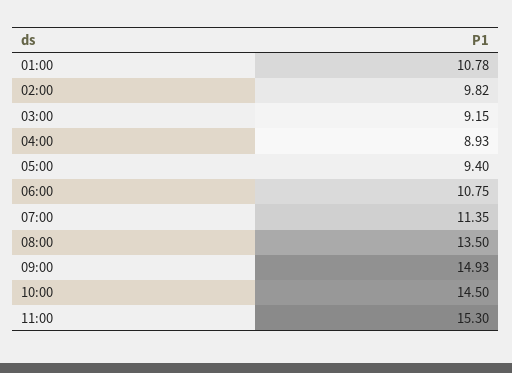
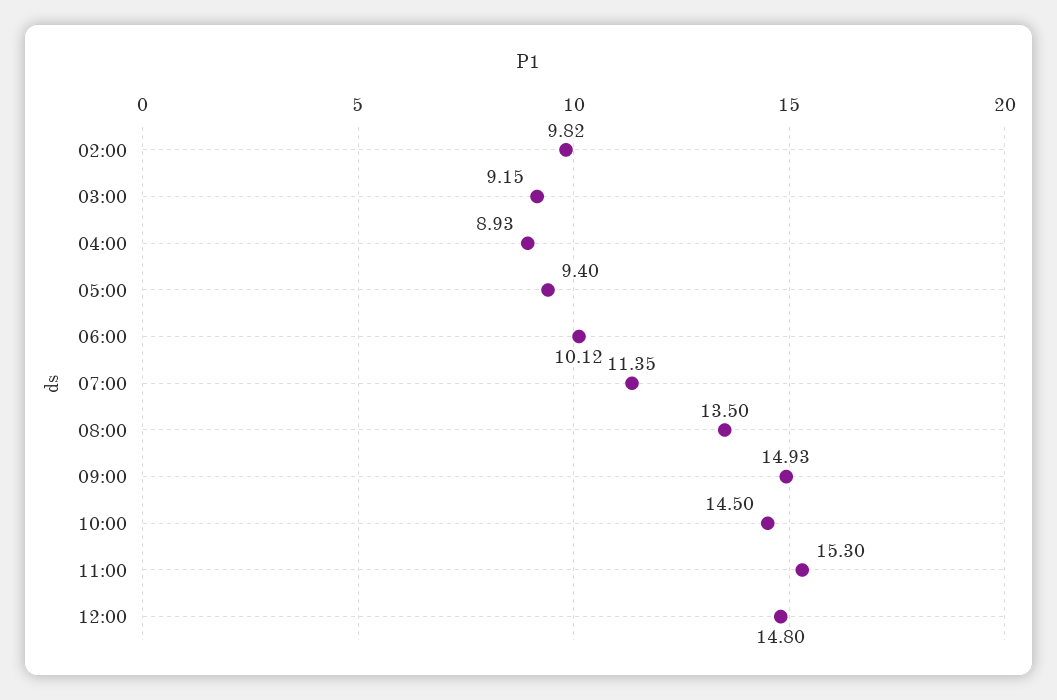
01:00: 10.78 -> none
06:00: 10.75 -> 10.12
12:00: none -> 14.8

